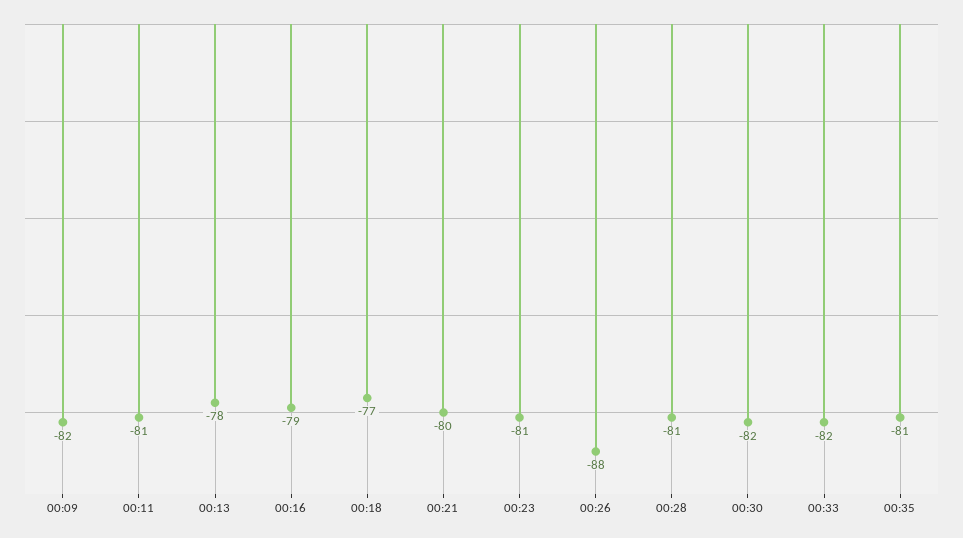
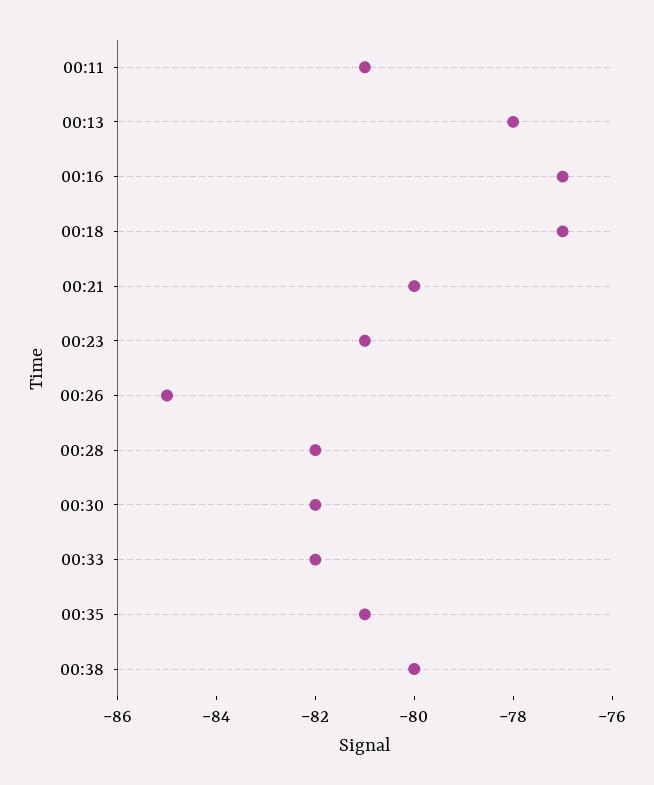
00:09: -82 -> none
00:16: -79 -> -77
00:26: -88 -> -85
00:28: -81 -> -82
00:38: none -> -80

